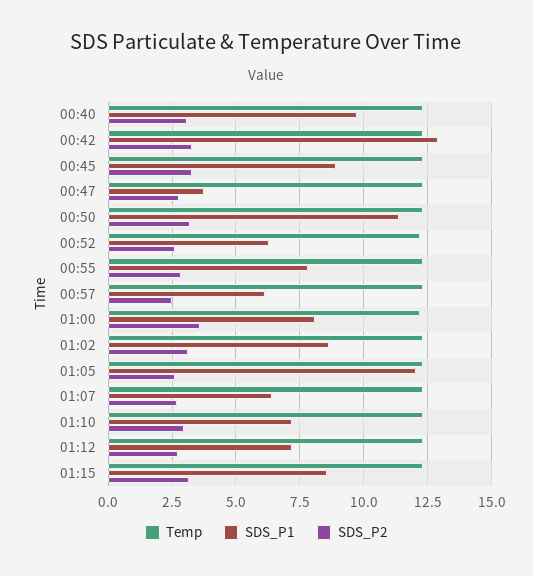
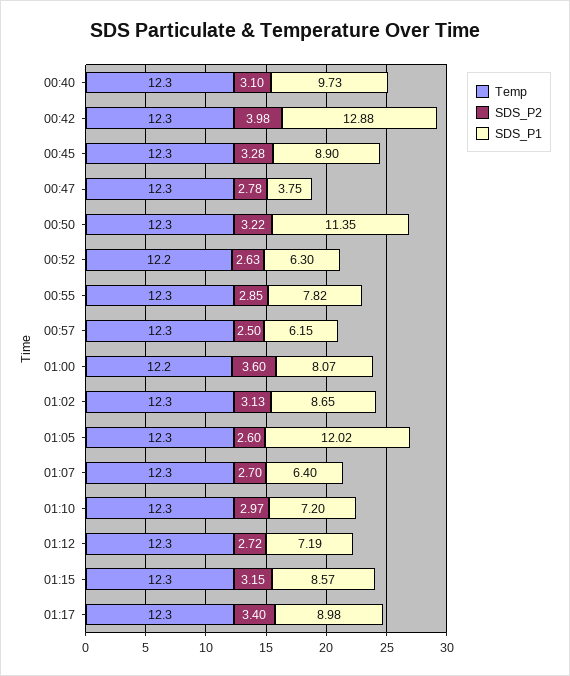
SDS_P2, 00:42: 3.25 -> 3.98
Temp, 01:17: none -> 12.3
SDS_P2, 01:17: none -> 3.4
SDS_P1, 01:17: none -> 8.98

